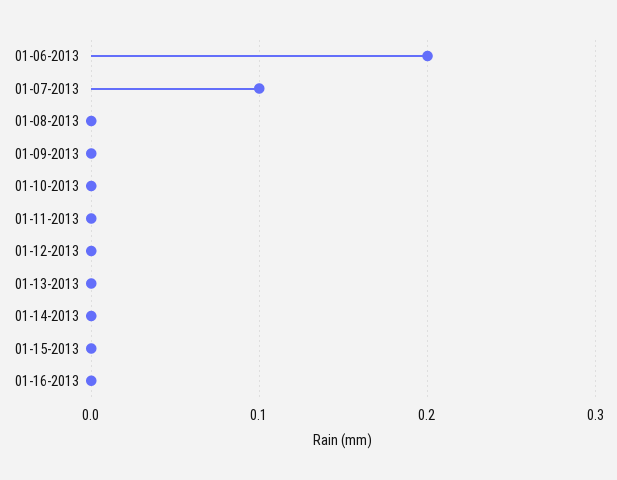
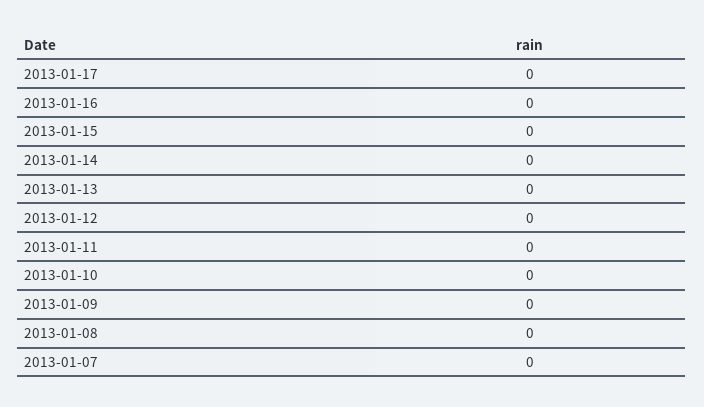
01-06-2013: 0.2 -> none
01-07-2013: 0.1 -> 0
2013-01-17: none -> 0

